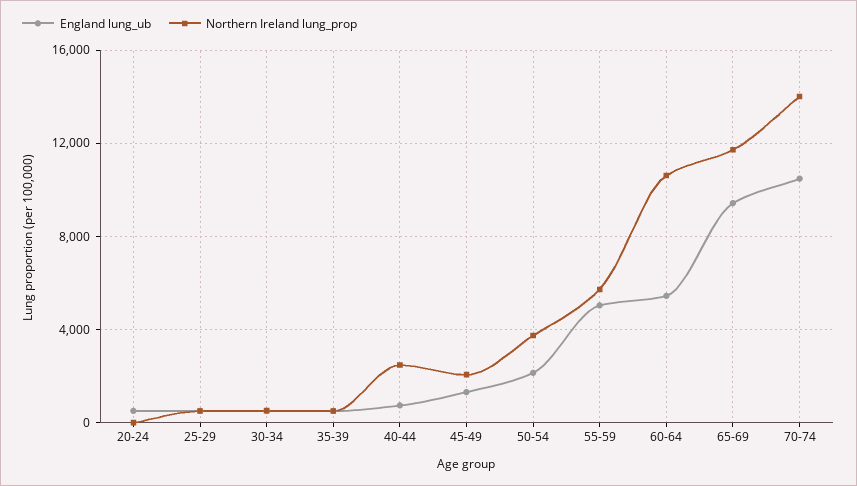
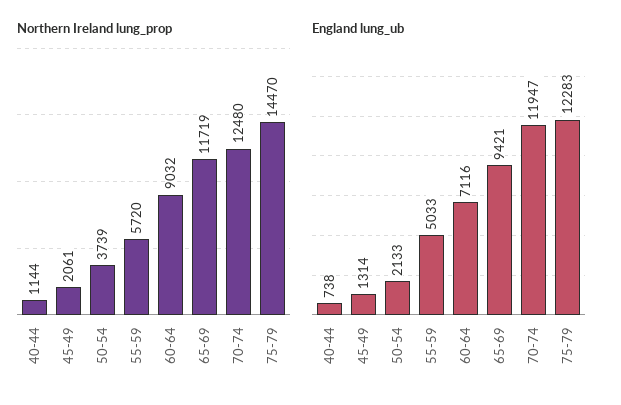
England lung_ub, 20-24: 500 -> none
Northern Ireland lung_prop, 20-24: 0 -> none
England lung_ub, 25-29: 500 -> none
Northern Ireland lung_prop, 25-29: 500 -> none
England lung_ub, 30-34: 500 -> none
Northern Ireland lung_prop, 30-34: 500 -> none
England lung_ub, 35-39: 500 -> none
Northern Ireland lung_prop, 35-39: 500 -> none
Northern Ireland lung_prop, 40-44: 2500 -> 1144
England lung_ub, 60-64: 5500 -> 7116
Northern Ireland lung_prop, 60-64: 10500 -> 9032
England lung_ub, 70-74: 10500 -> 11947
Northern Ireland lung_prop, 70-74: 14000 -> 12480
Northern Ireland lung_prop, 75-79: none -> 14470
England lung_ub, 75-79: none -> 12283

